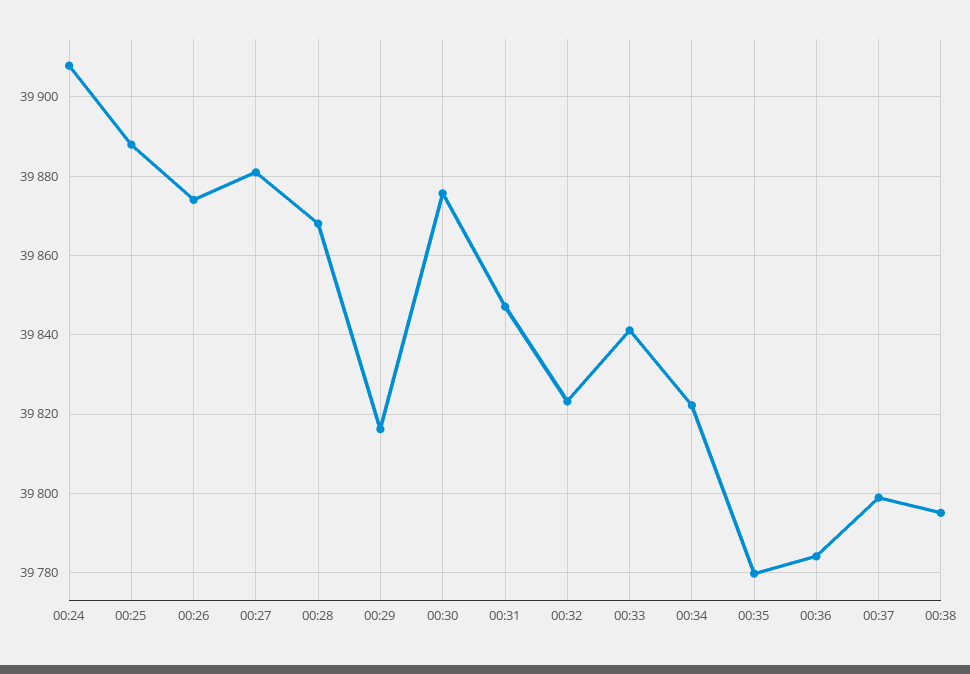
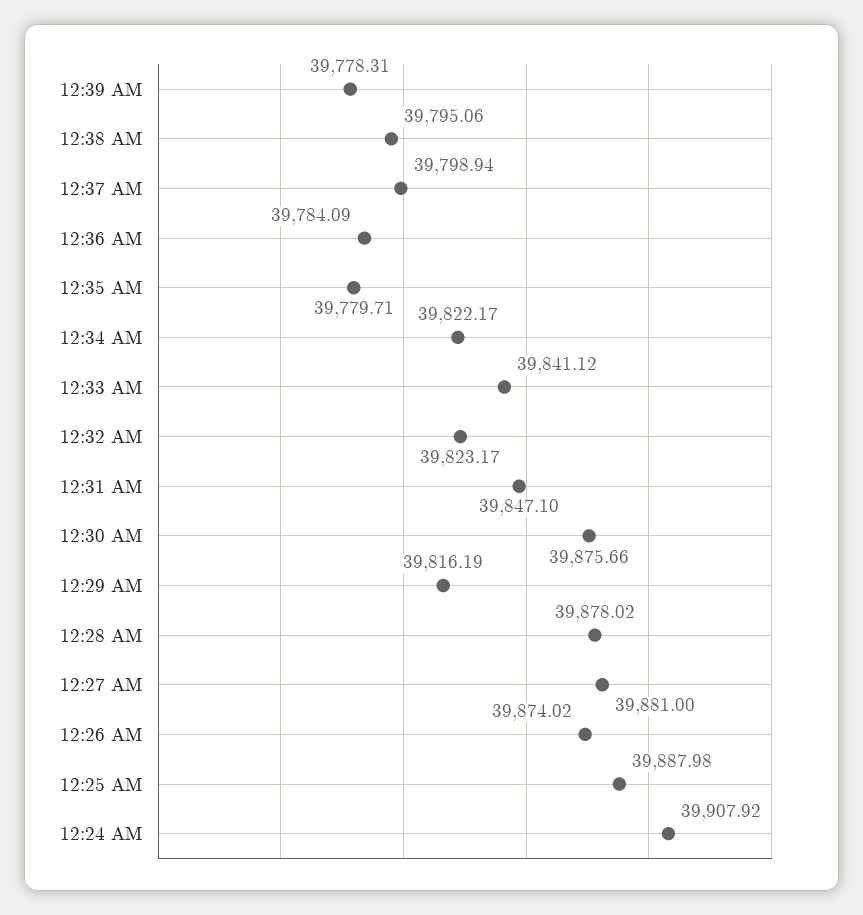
00:28: 39868 -> 39878.02
12:39 AM: none -> 39778.31

